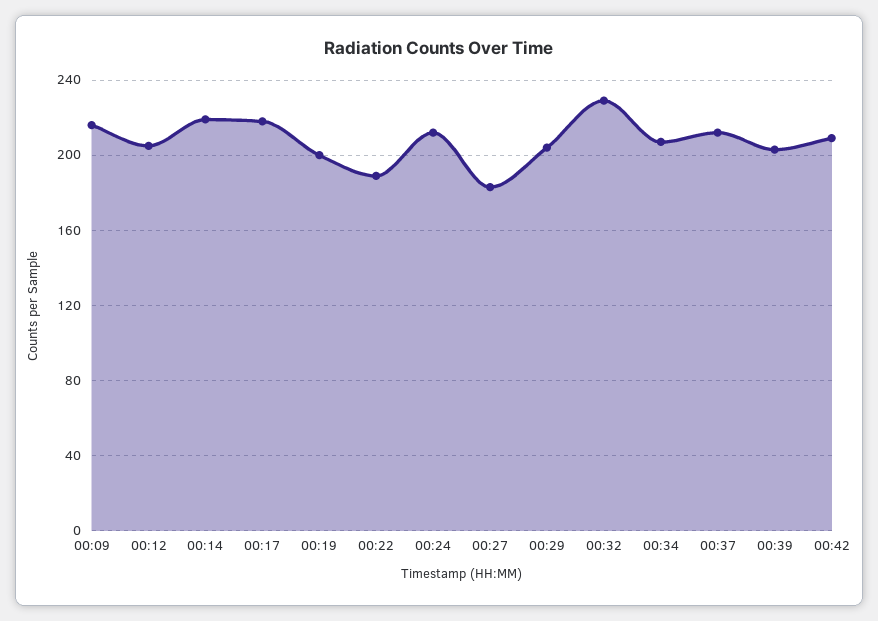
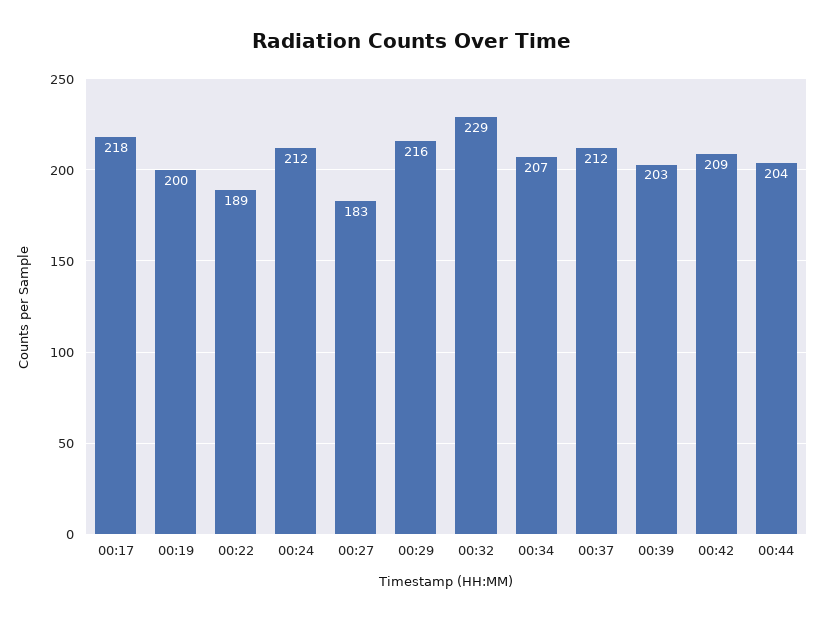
00:09: 215 -> none
00:12: 205 -> none
00:14: 220 -> none
00:29: 205 -> 216
00:44: none -> 204

